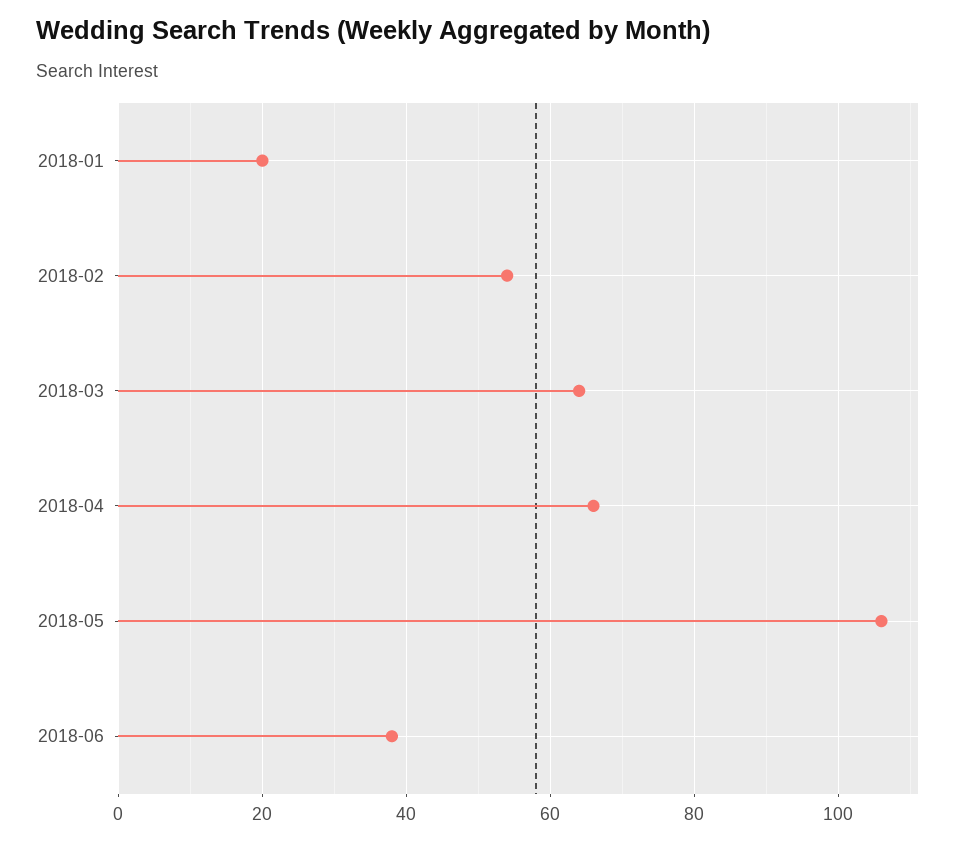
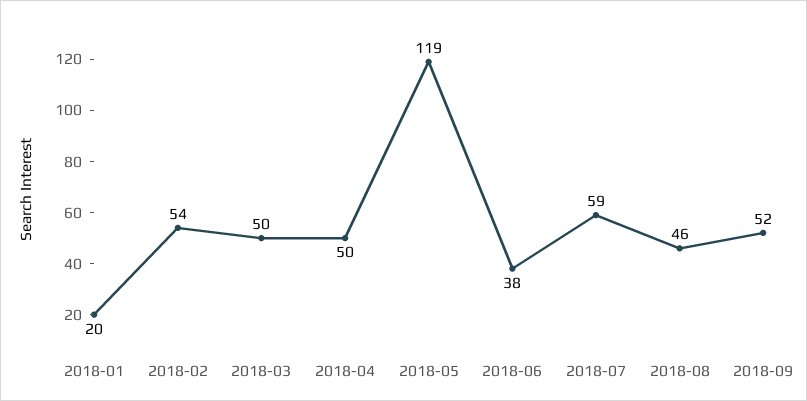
2018-03: 65 -> 50
2018-04: 65 -> 50
2018-05: 105 -> 119
2018-07: none -> 59
2018-08: none -> 46
2018-09: none -> 52

